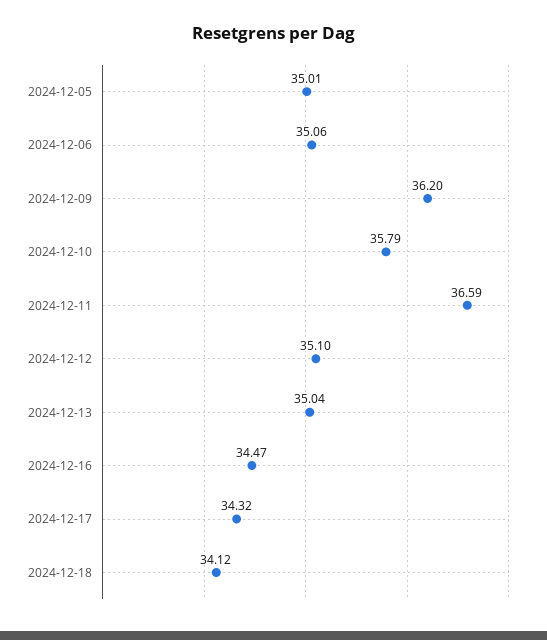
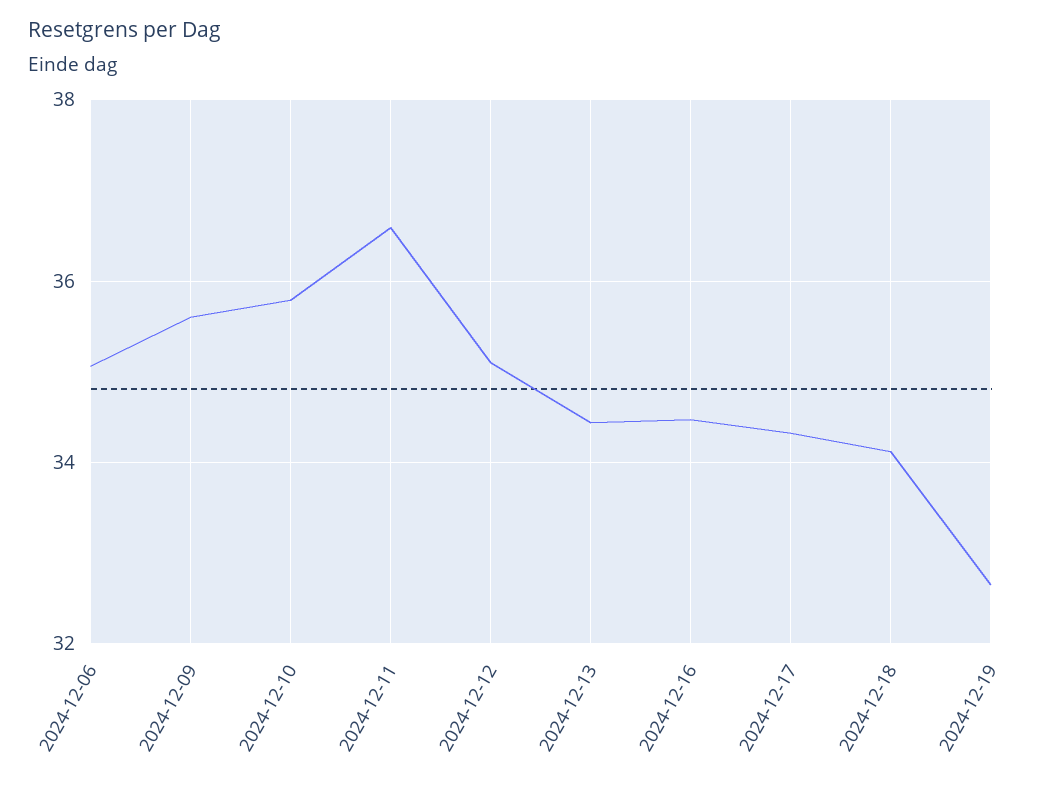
2024-12-05: 35.01 -> none
2024-12-09: 36.2 -> 35.6
2024-12-13: 35.04 -> 34.4
2024-12-19: none -> 32.6

